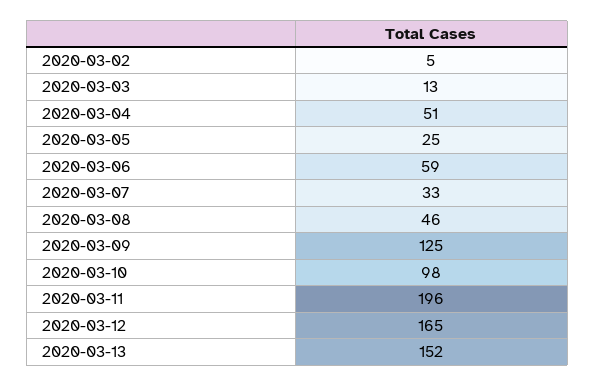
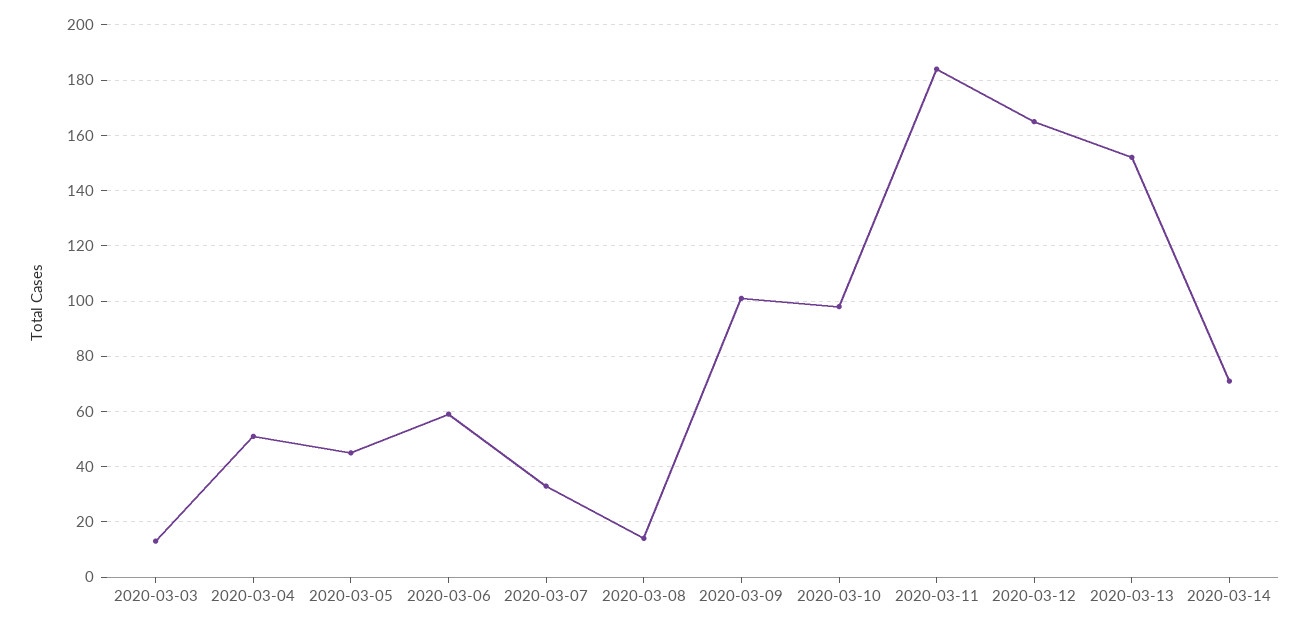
2020-03-02: 5 -> none
2020-03-05: 25 -> 45
2020-03-08: 46 -> 15
2020-03-09: 125 -> 100
2020-03-11: 196 -> 185
2020-03-14: none -> 70

